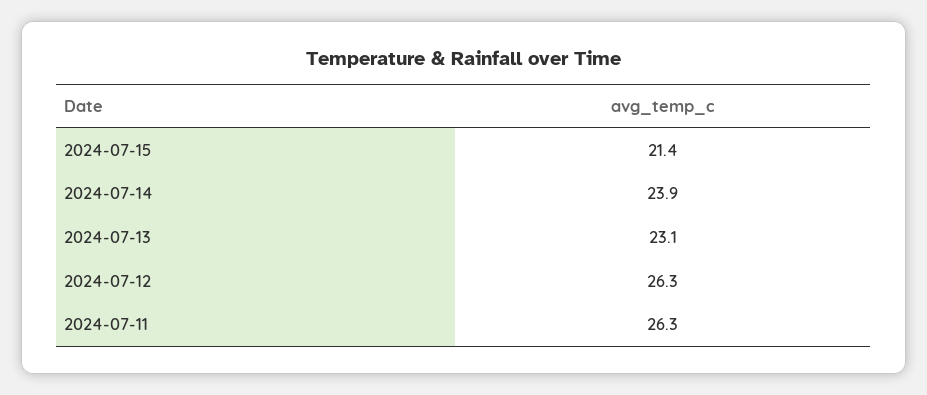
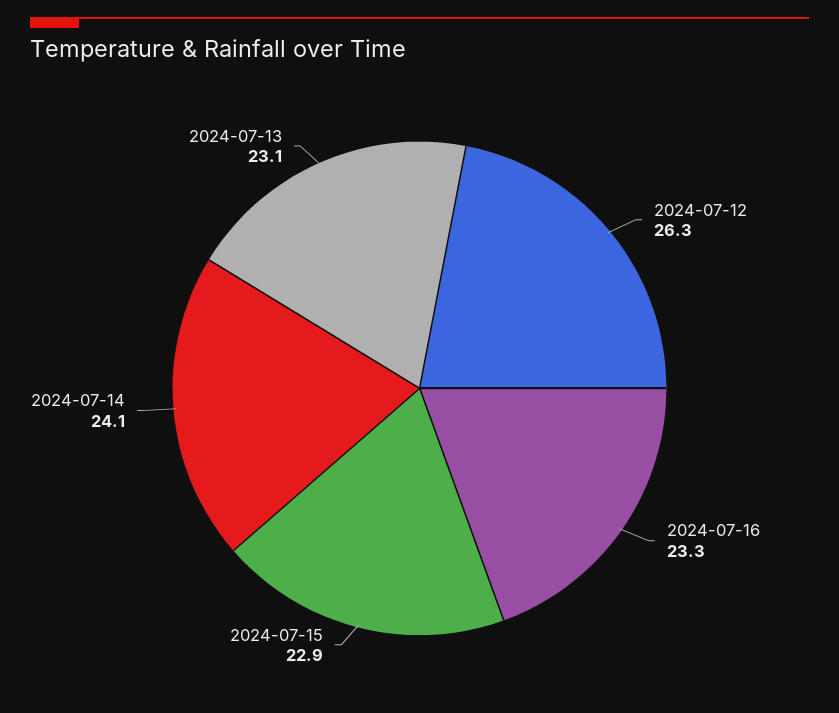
2024-07-15: 21.4 -> 22.9
2024-07-14: 23.9 -> 24.1
2024-07-11: 26.3 -> none
2024-07-16: none -> 23.3

